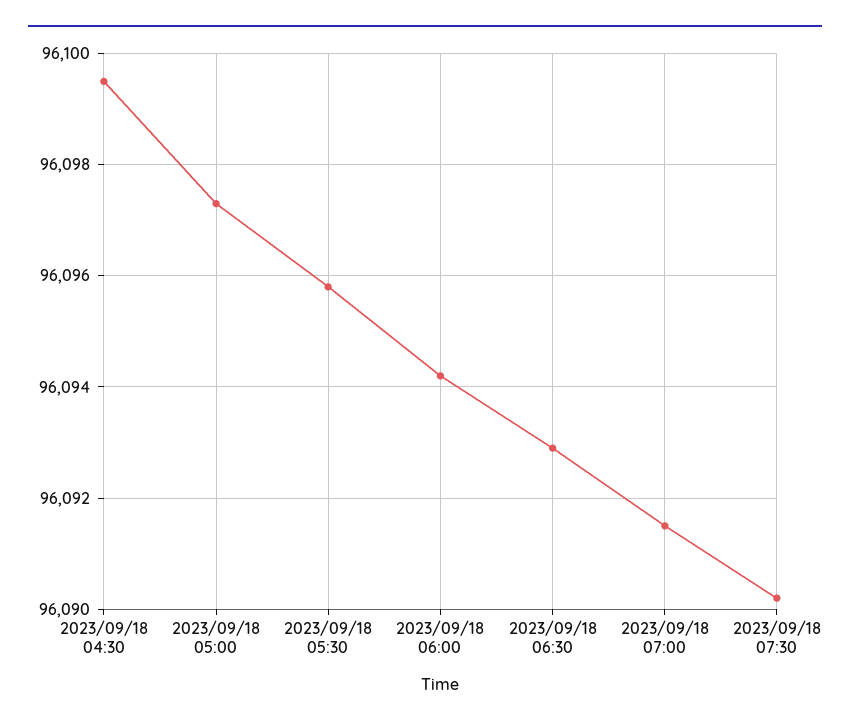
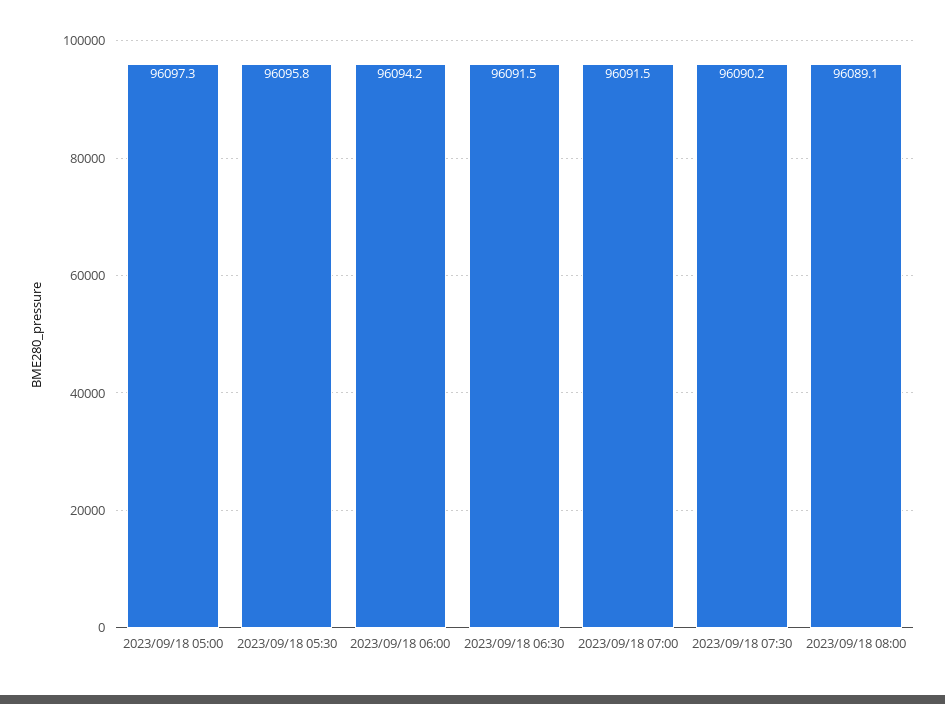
2023/09/18 04:30: 96099.5 -> none
2023/09/18 06:30: 96093 -> 96091.5
2023/09/18 08:00: none -> 96089.1

